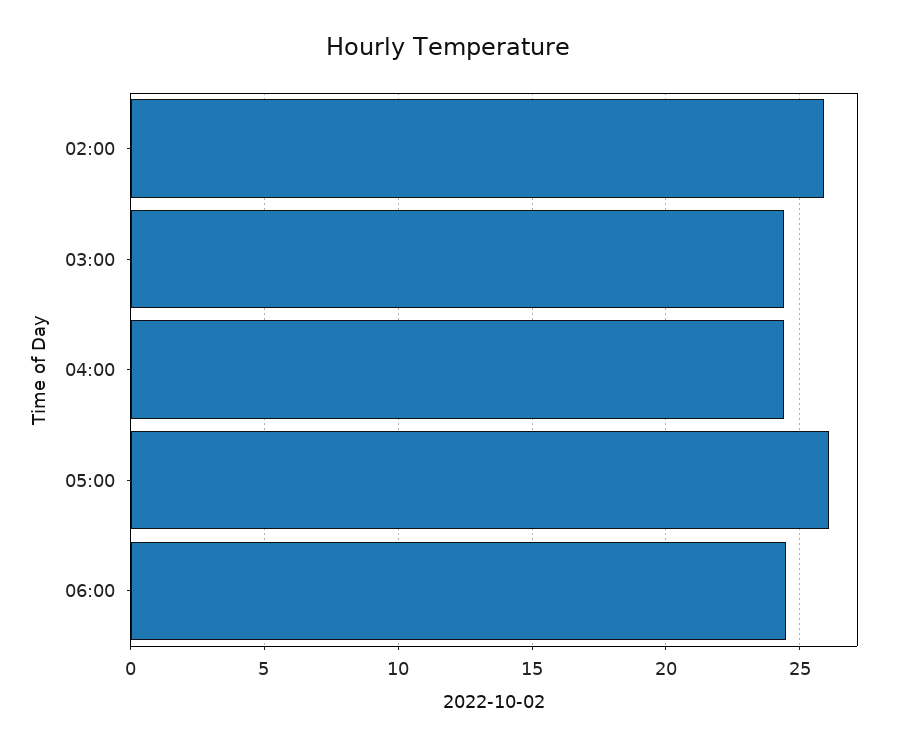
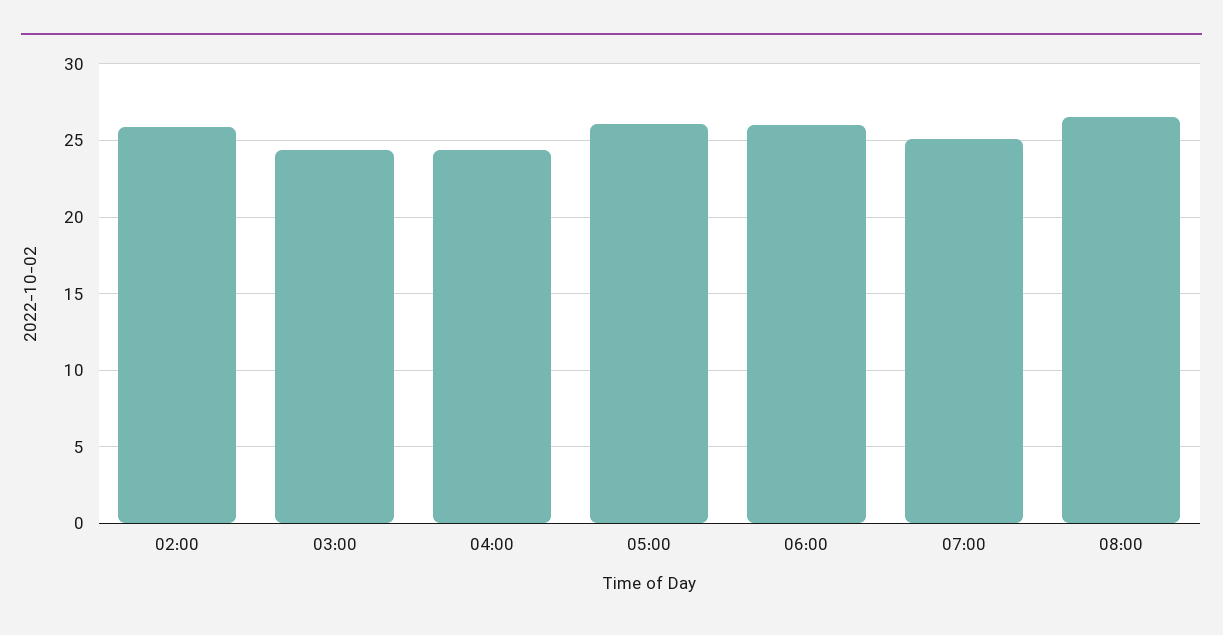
06:00: 24.5 -> 26
07:00: none -> 25
08:00: none -> 26.5

